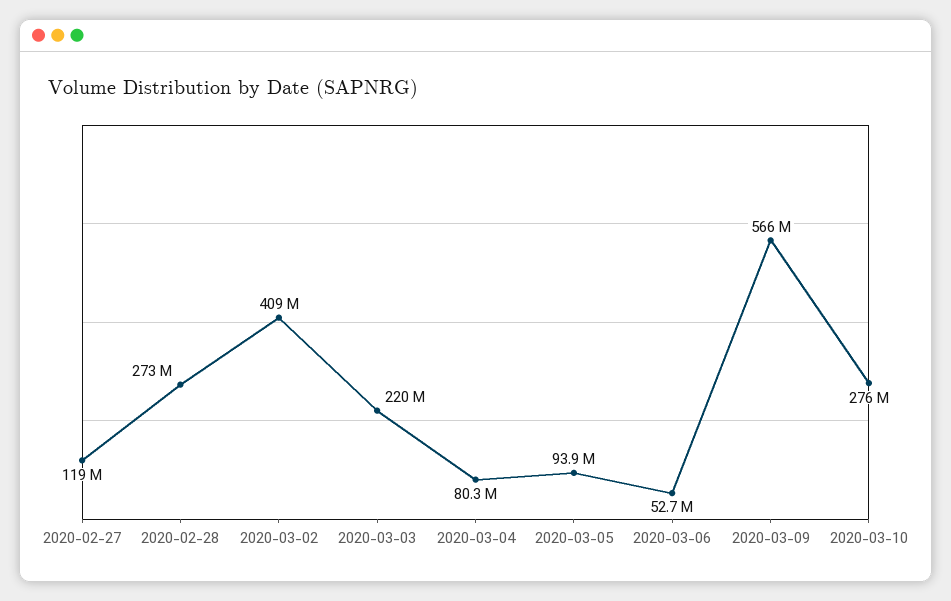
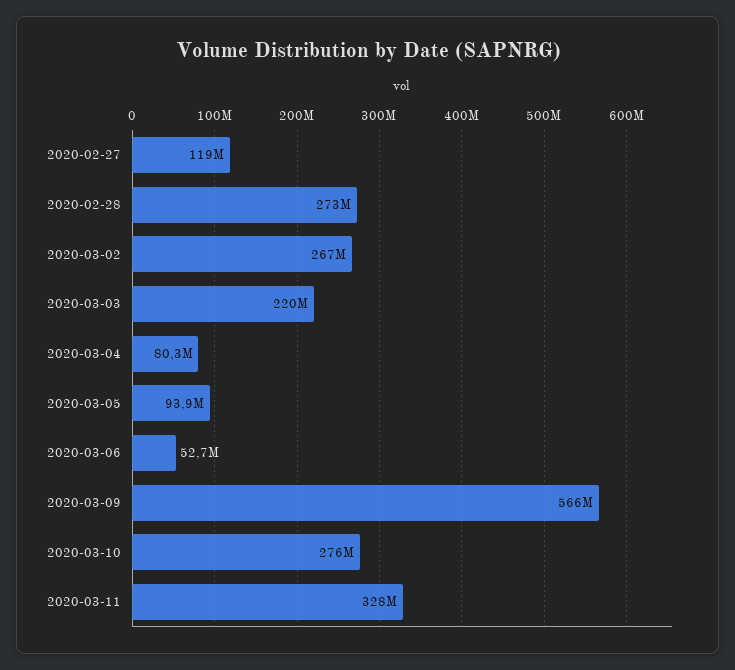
2020-03-02: 409000000 -> 267000000
2020-03-11: none -> 328000000

